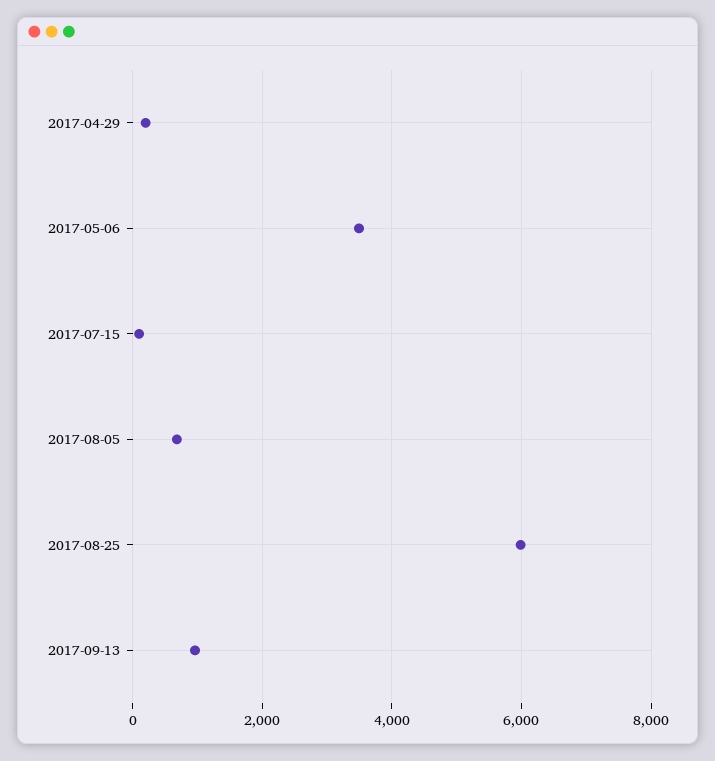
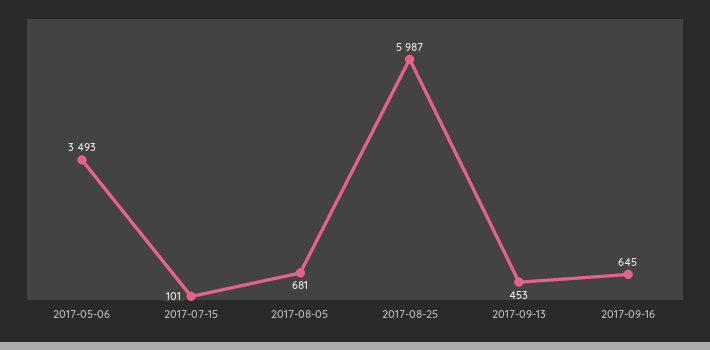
2017-04-29: 200 -> none
2017-09-13: 1000 -> 453
2017-09-16: none -> 645

